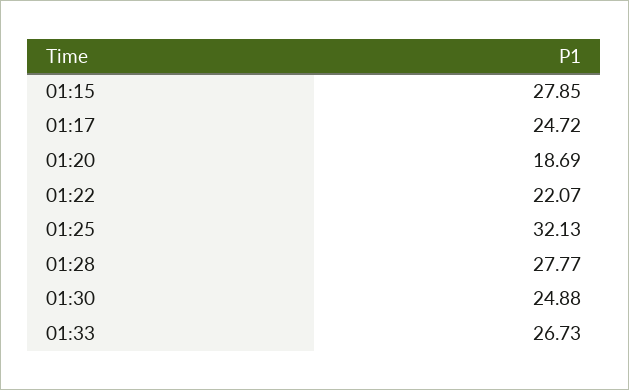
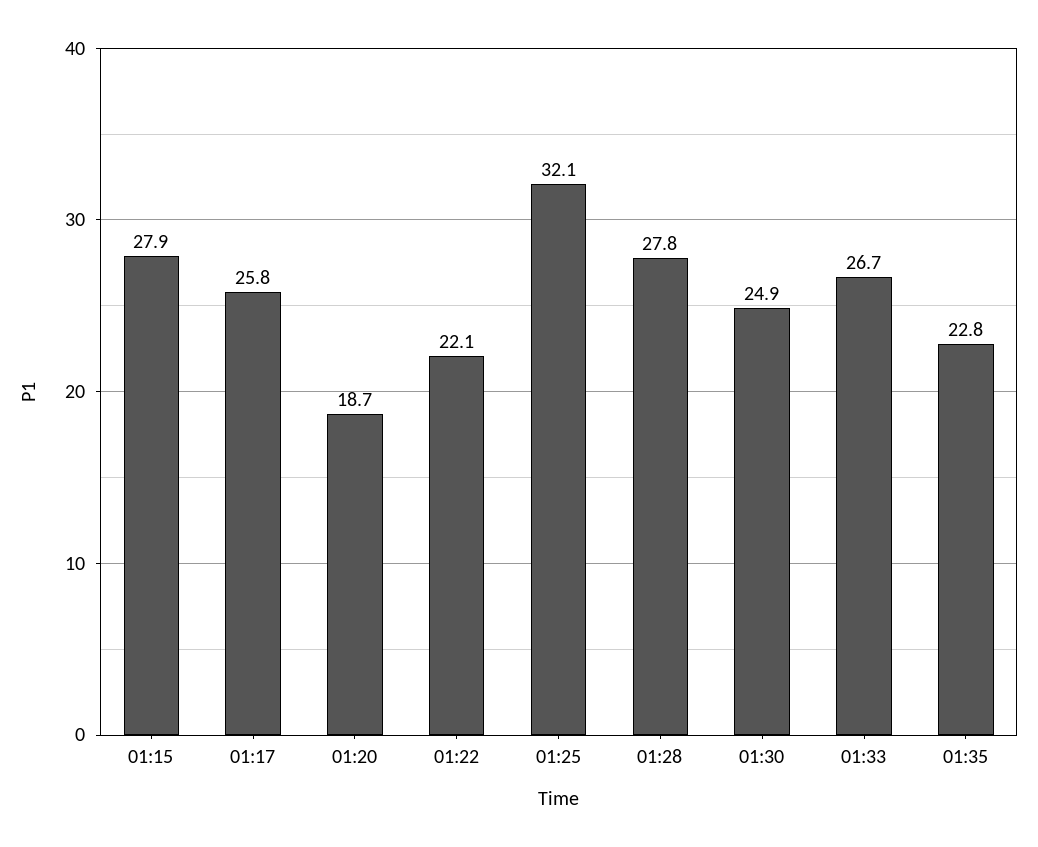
01:17: 24.72 -> 25.8
01:35: none -> 22.8

